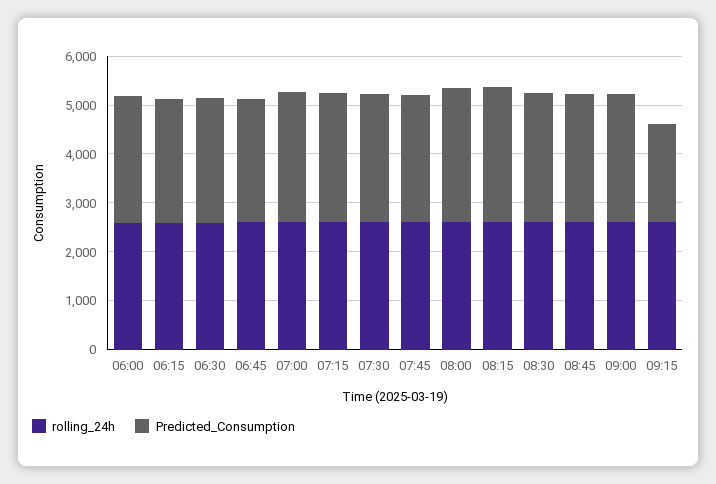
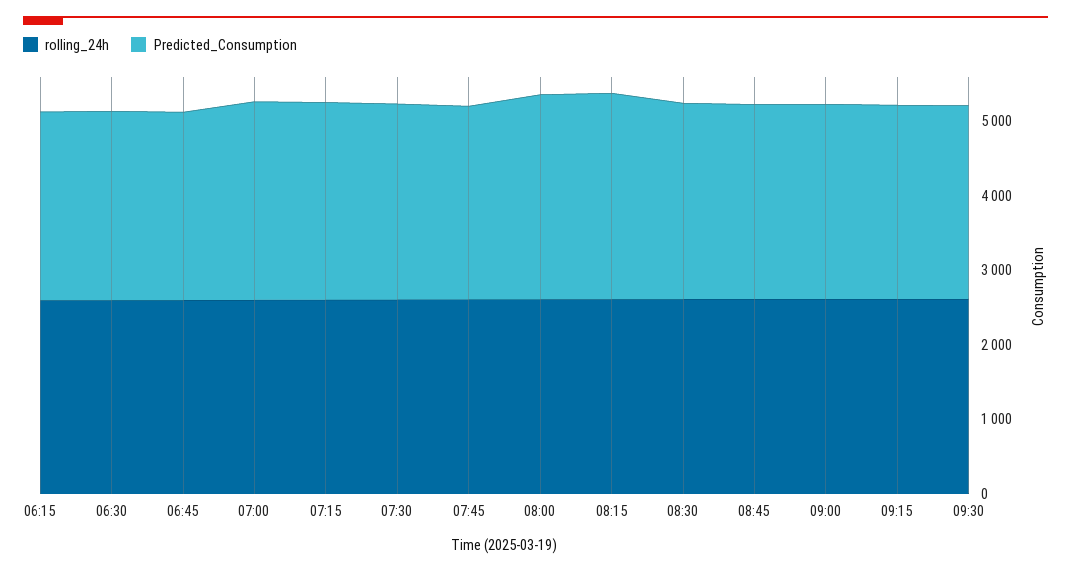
rolling_24h, 06:00: 2600 -> none
Predicted_Consumption, 06:00: 2600 -> none
Predicted_Consumption, 09:15: 2000 -> 2600
rolling_24h, 09:30: none -> 2600
Predicted_Consumption, 09:30: none -> 2600

